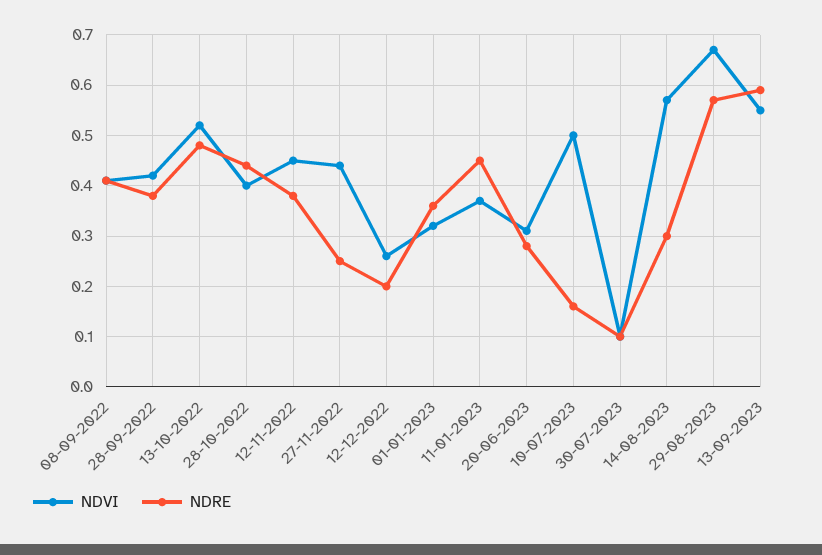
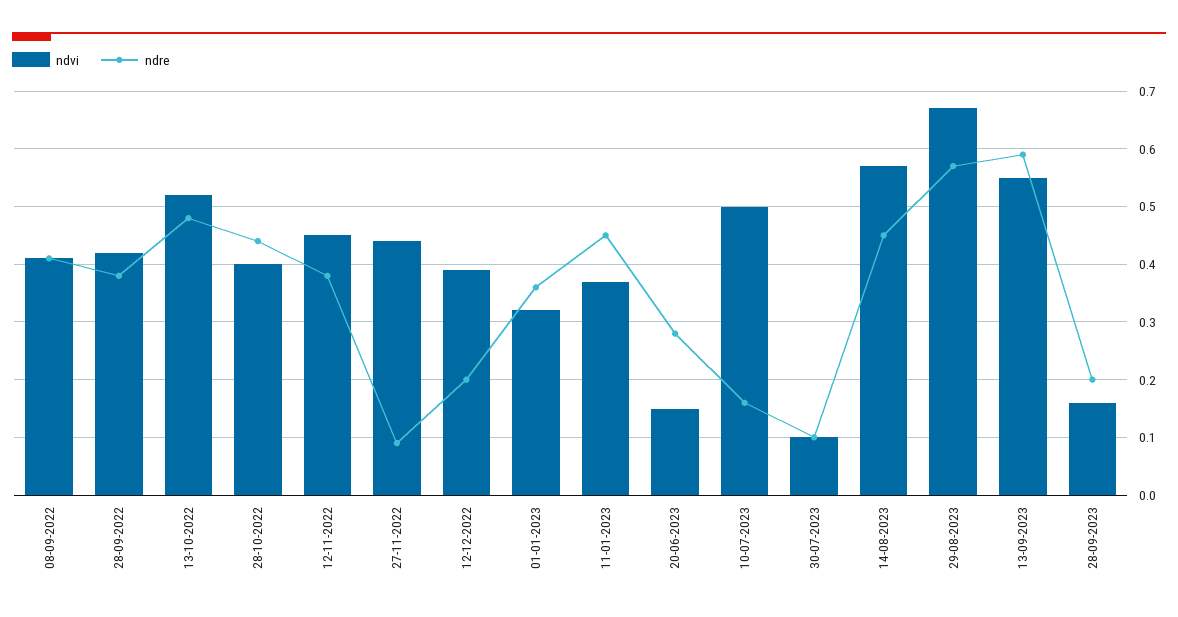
NDRE, 27-11-2022: 0.25 -> 0.1
NDVI, 12-12-2022: 0.25 -> 0.4
NDVI, 20-06-2023: 0.3 -> 0.15
NDRE, 14-08-2023: 0.3 -> 0.45
NDVI, 28-09-2023: none -> 0.15
NDRE, 28-09-2023: none -> 0.2

